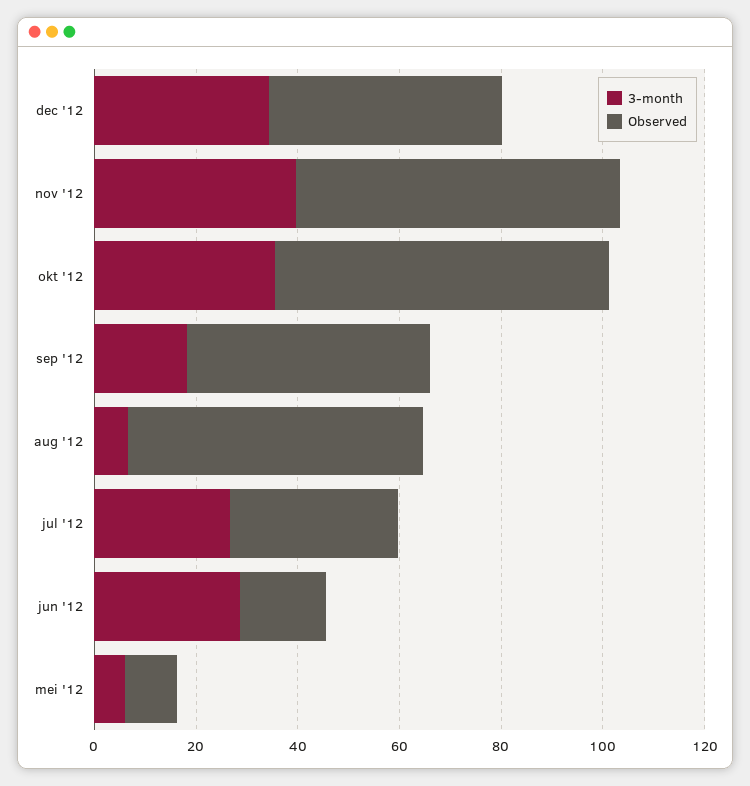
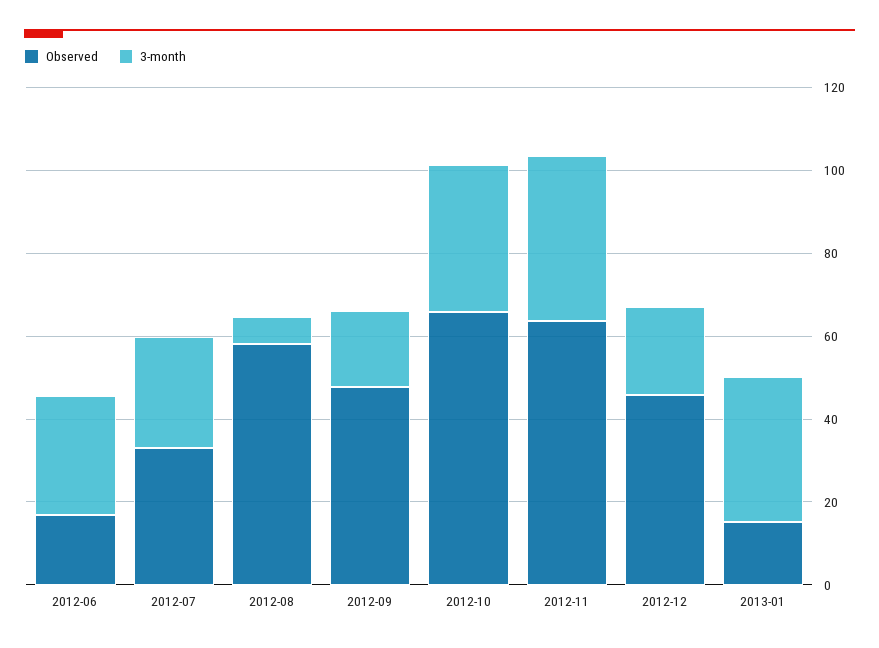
3-month, dec '12: 35 -> 20
3-month, mei '12: 5 -> none
Observed, mei '12: 10 -> none
Observed, 2013-01: none -> 15
3-month, 2013-01: none -> 35

